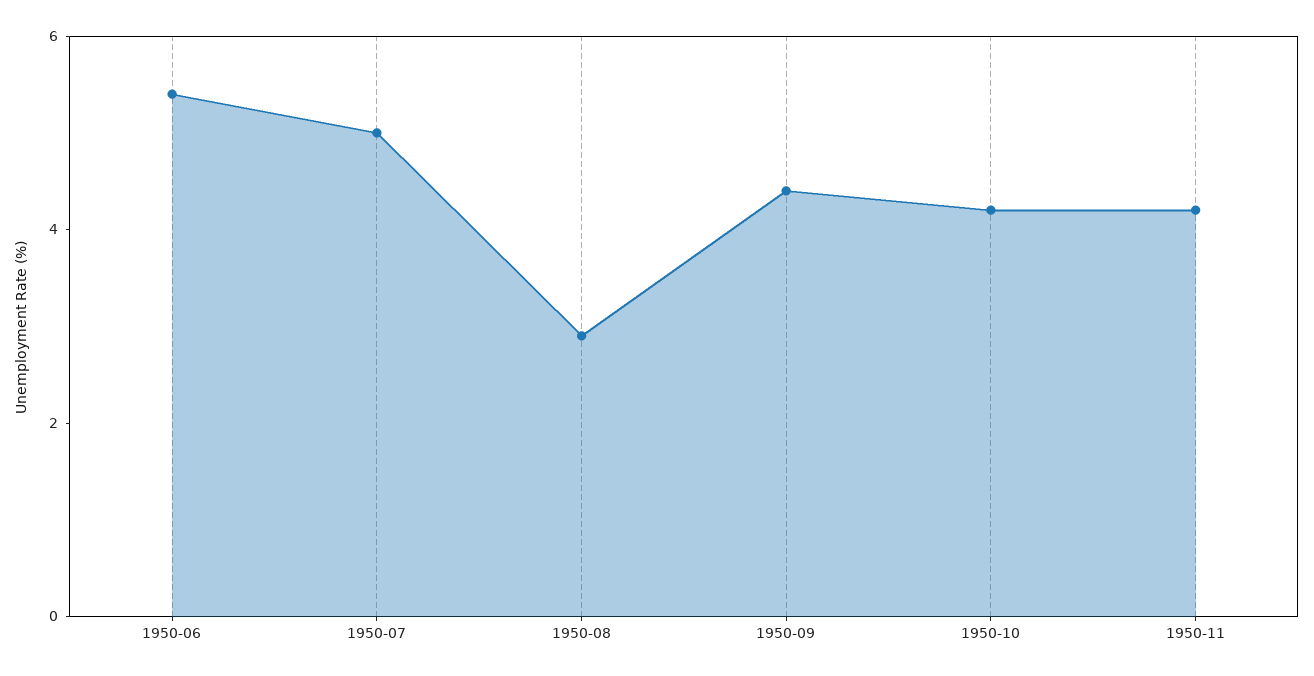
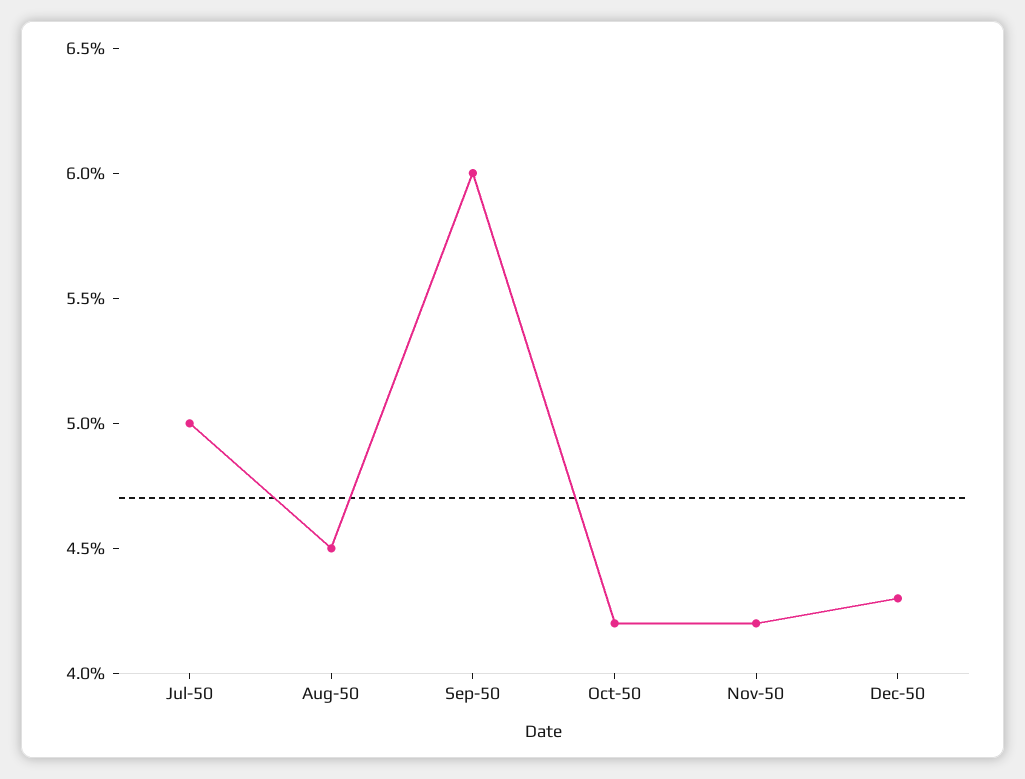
1950-06: 5.5 -> none
1950-08: 3 -> 4.5
1950-09: 4.5 -> 6
Dec-50: none -> 4.3

